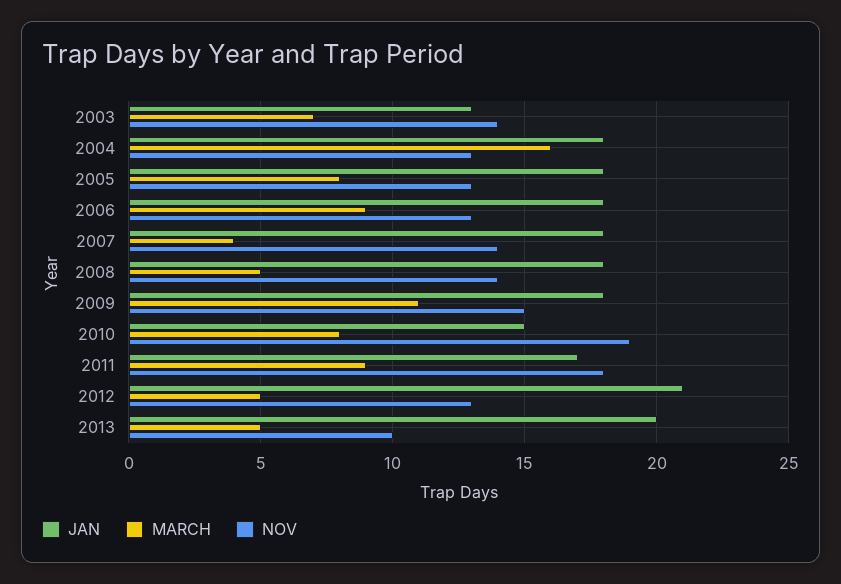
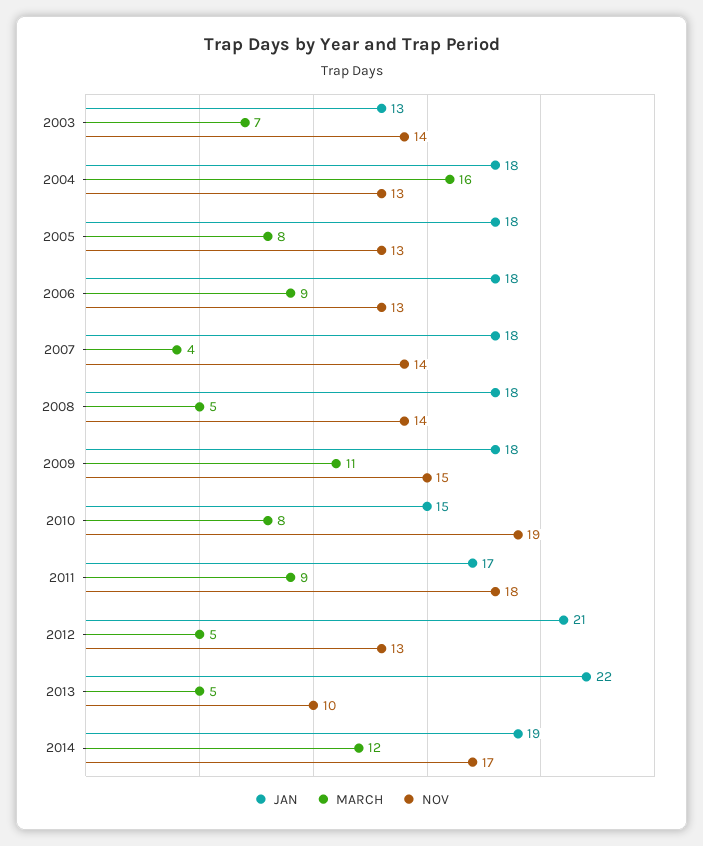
JAN, 2013: 20 -> 22
JAN, 2014: none -> 19
MARCH, 2014: none -> 12
NOV, 2014: none -> 17

